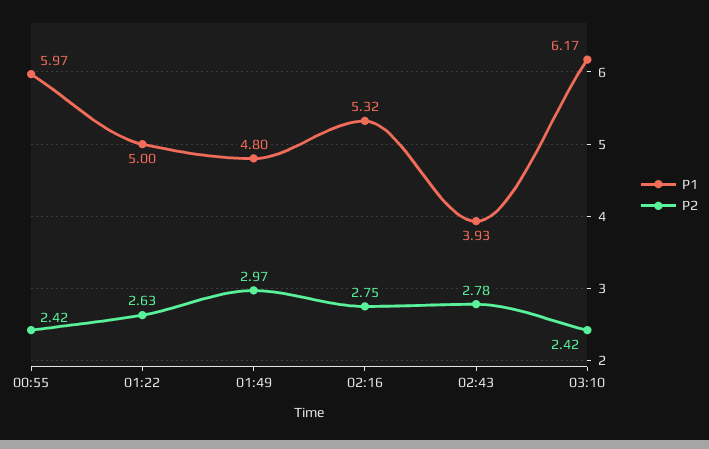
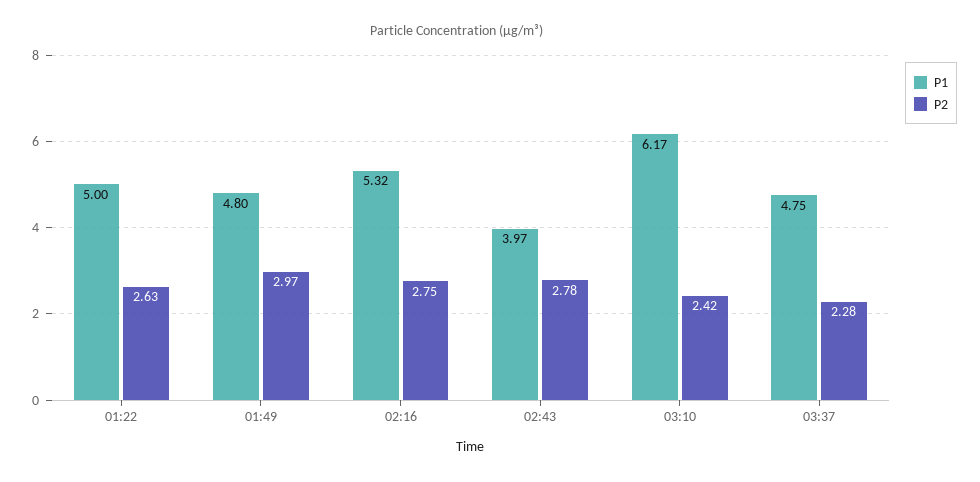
P1, 00:55: 5.97 -> none
P2, 00:55: 2.42 -> none
P1, 02:43: 3.93 -> 3.97
P1, 03:37: none -> 4.75
P2, 03:37: none -> 2.28

